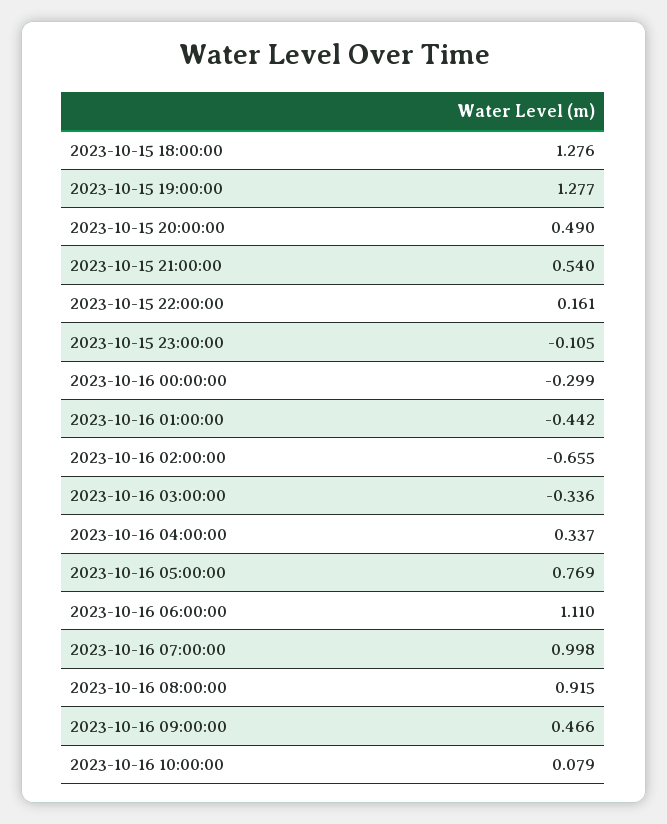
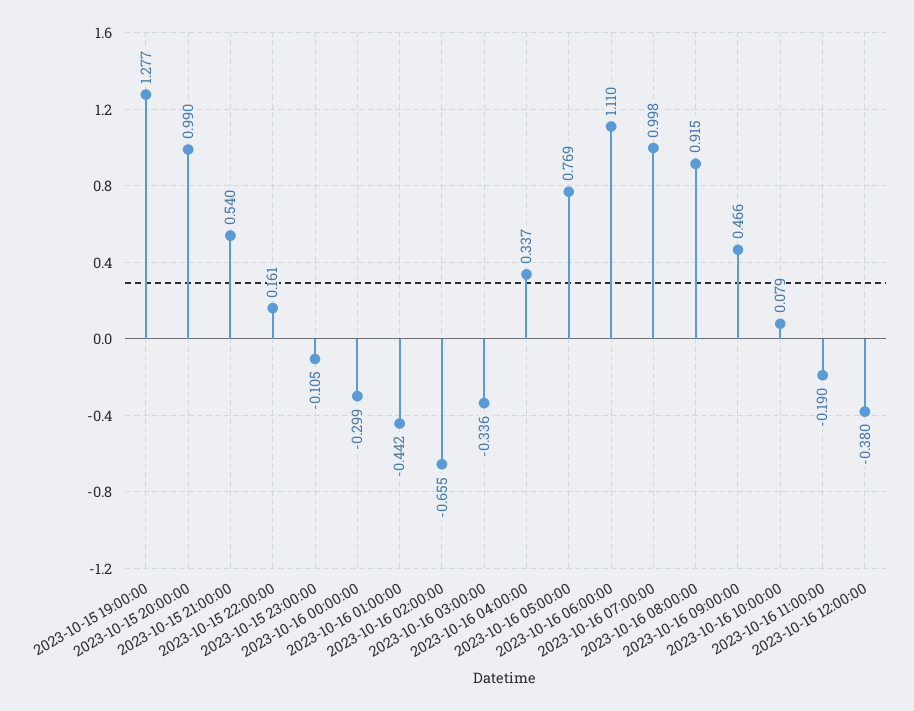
2023-10-15 18:00:00: 1.276 -> none
2023-10-15 20:00:00: 0.49 -> 0.99
2023-10-16 11:00:00: none -> -0.19
2023-10-16 12:00:00: none -> -0.38

